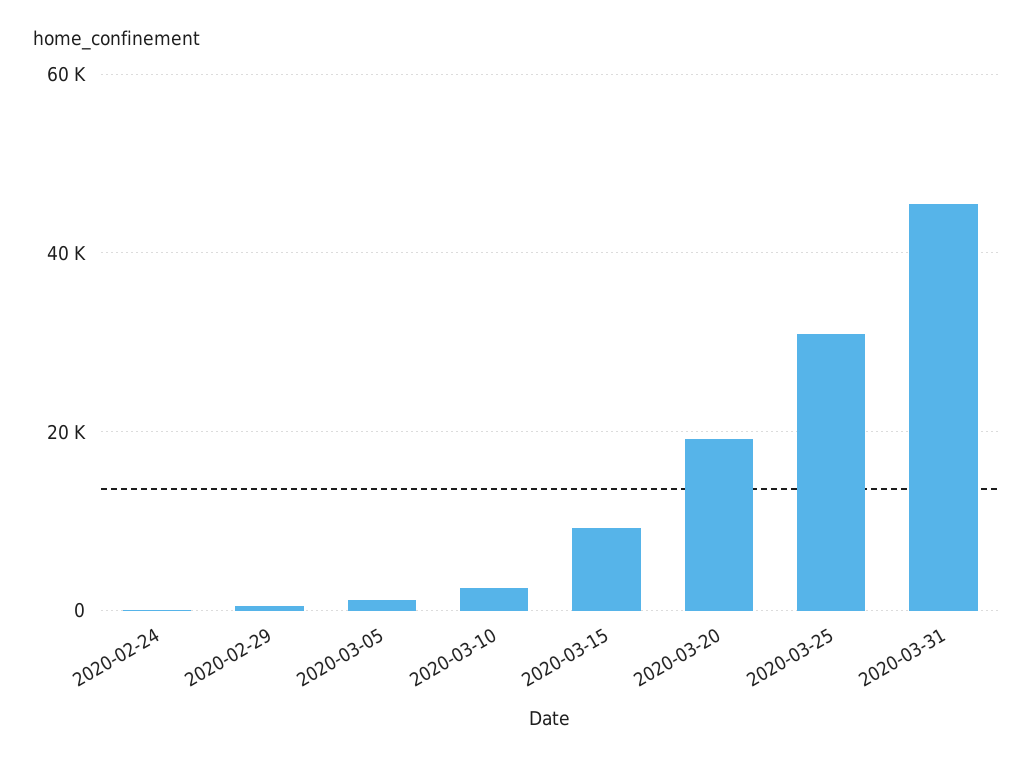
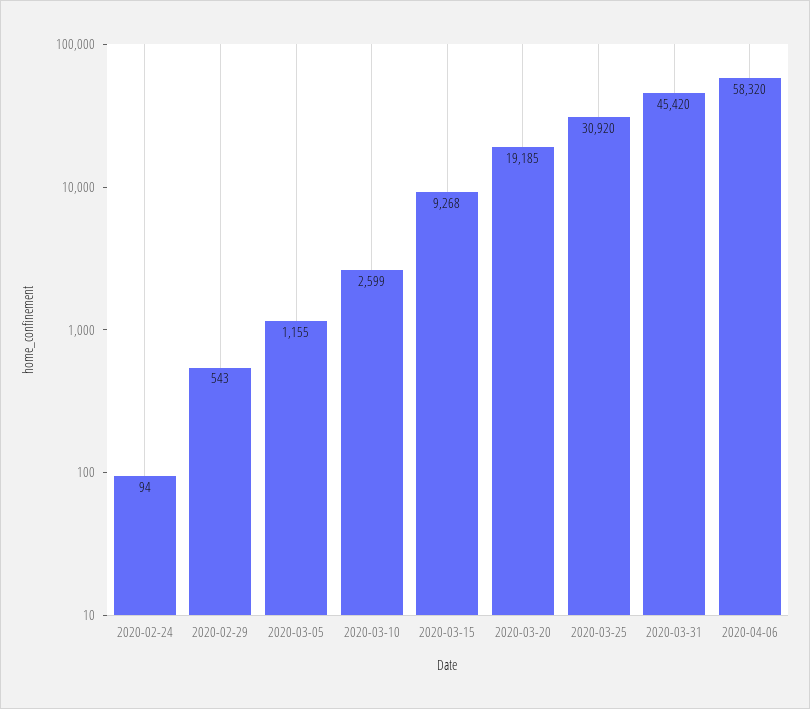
2020-04-06: none -> 58320

